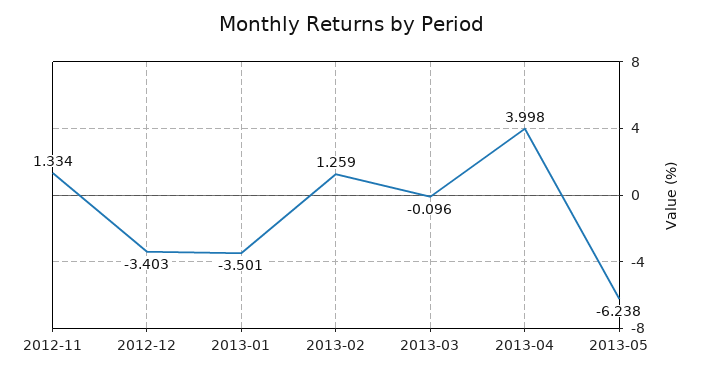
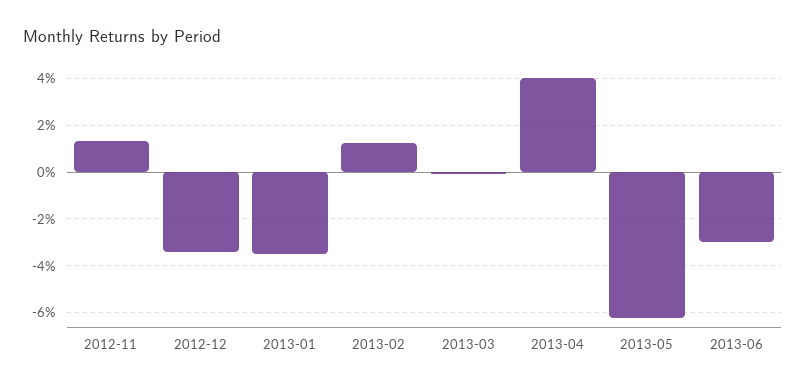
2013-06: none -> -3

